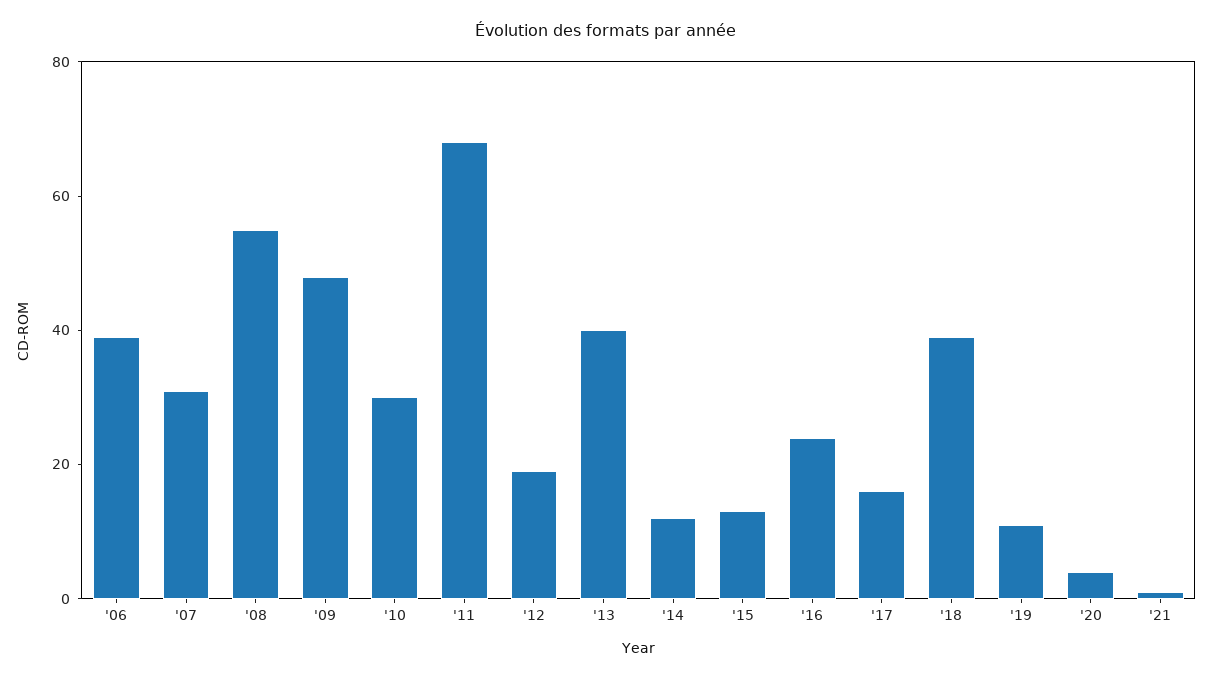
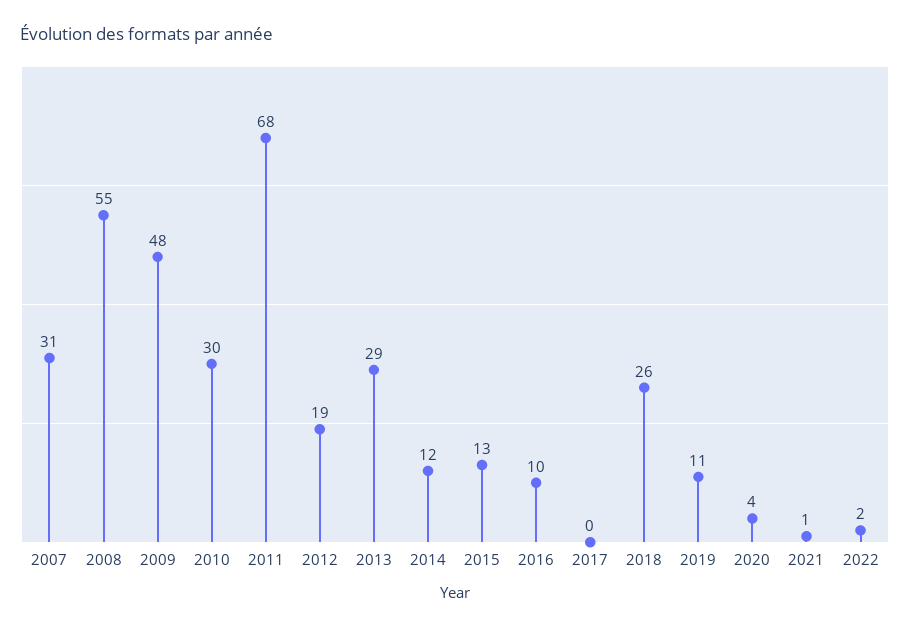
'06: 40 -> none
'13: 40 -> 29
'16: 25 -> 10
'17: 15 -> 0
'18: 40 -> 26
2022: none -> 2

